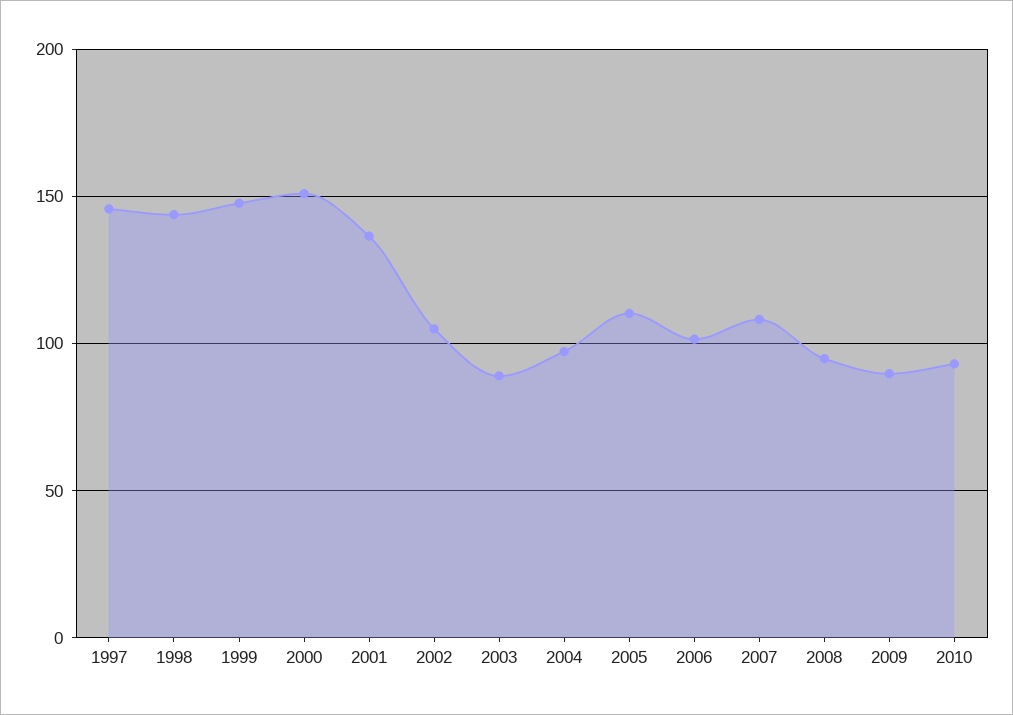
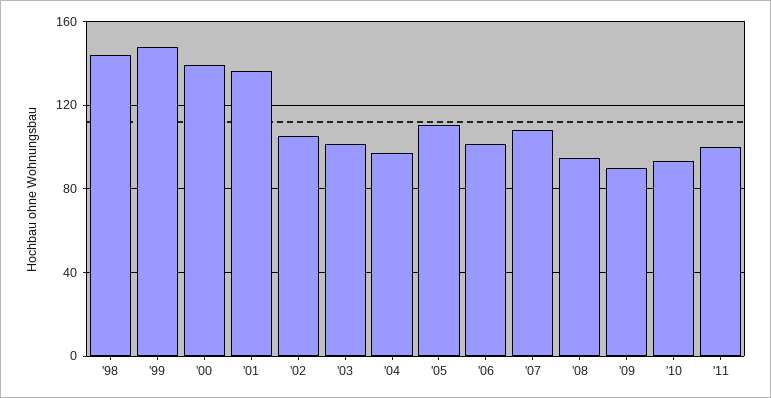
1997: 145 -> none
2000: 150 -> 140
2003: 90 -> 100
'11: none -> 100

